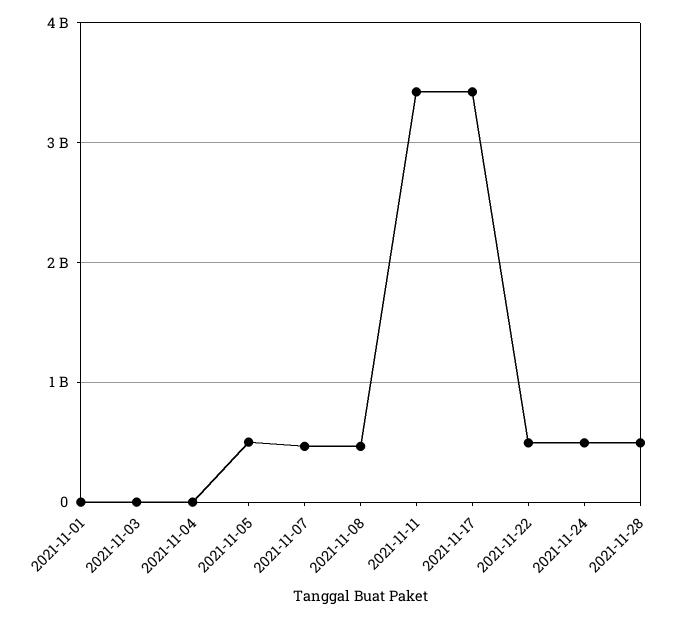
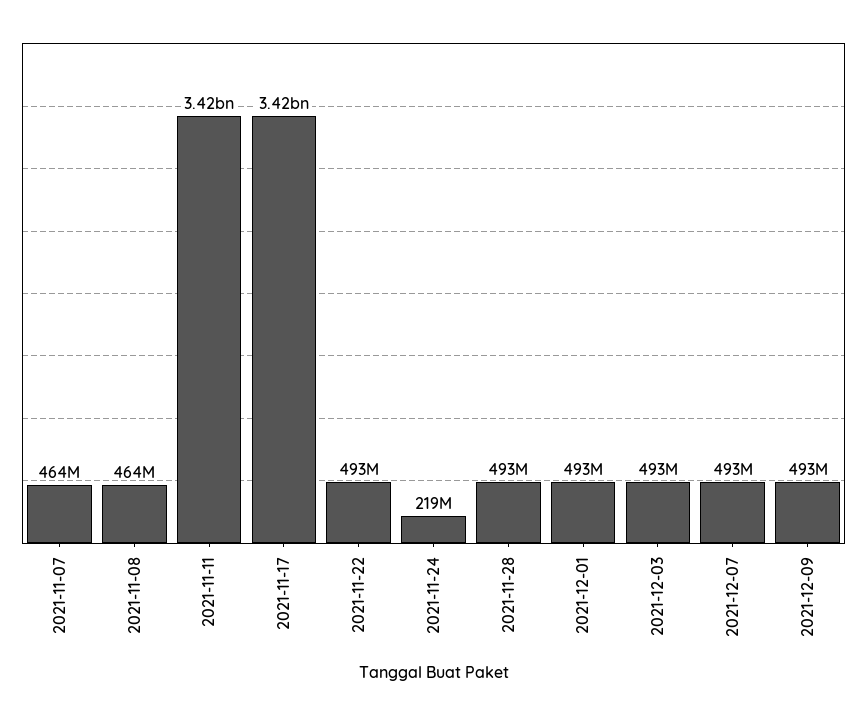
2021-11-01: 0 -> none
2021-11-03: 0 -> none
2021-11-04: 0 -> none
2021-11-05: 500000000 -> none
2021-11-24: 500000000 -> 219000000
2021-12-01: none -> 493000000
2021-12-03: none -> 493000000
2021-12-07: none -> 493000000
2021-12-09: none -> 493000000

